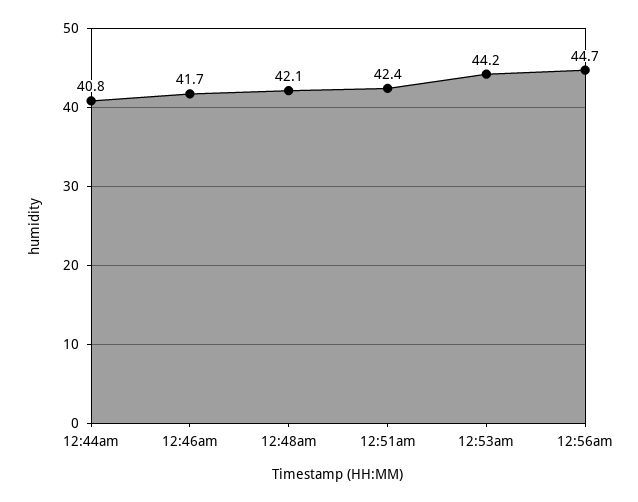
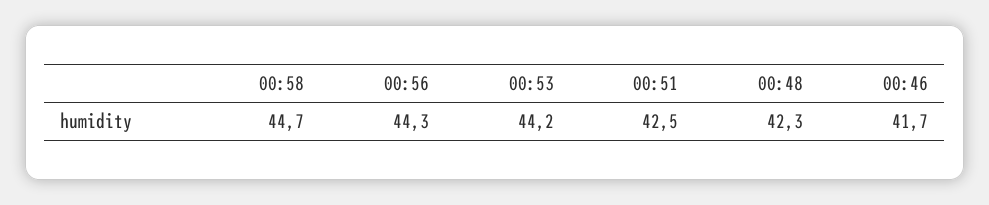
12:44am: 40.8 -> none
12:48am: 42.1 -> 42.3
12:51am: 42.4 -> 42.5
12:56am: 44.7 -> 44.3
00:58: none -> 44.7

